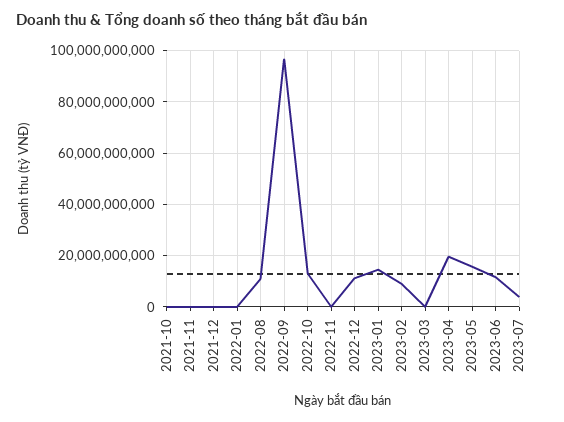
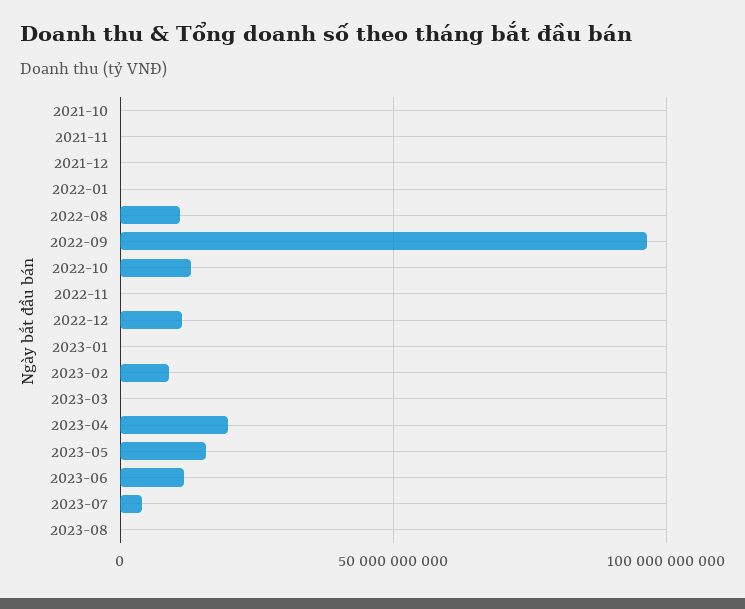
2023-01: 15000000000 -> 0
2023-08: none -> 0

